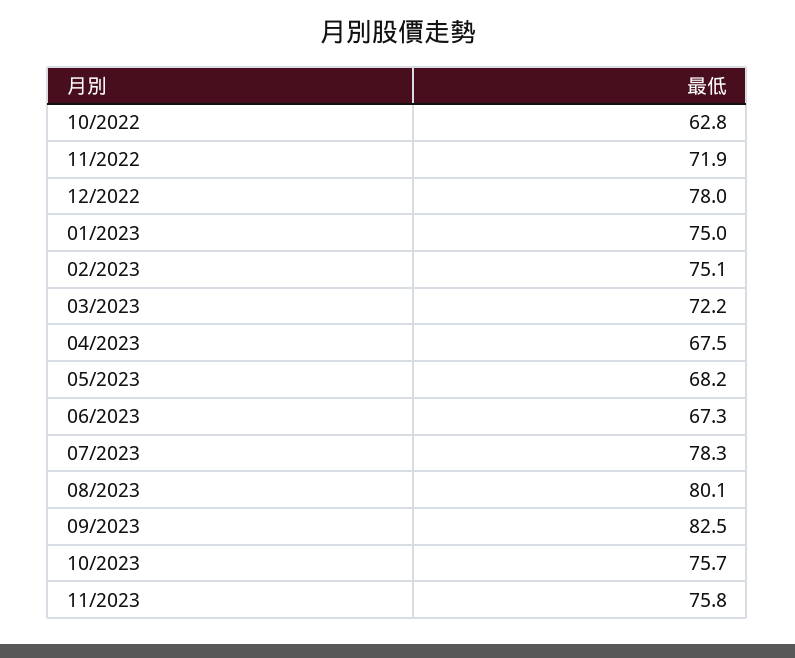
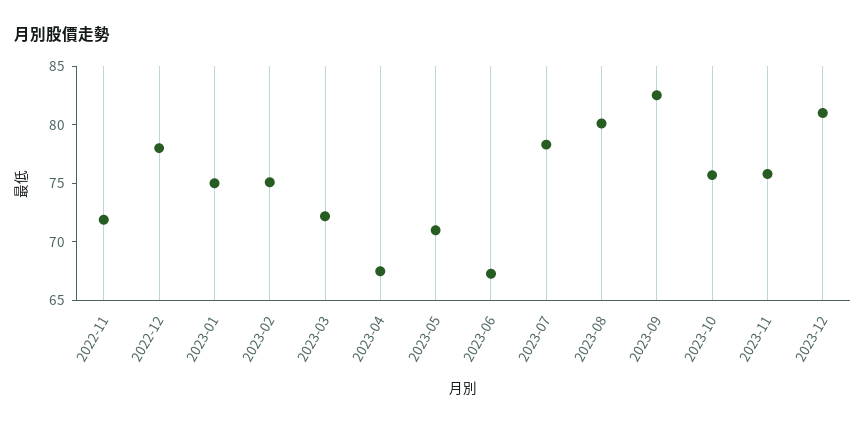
10/2022: 62.8 -> none
05/2023: 68.2 -> 71
2023-12: none -> 81

